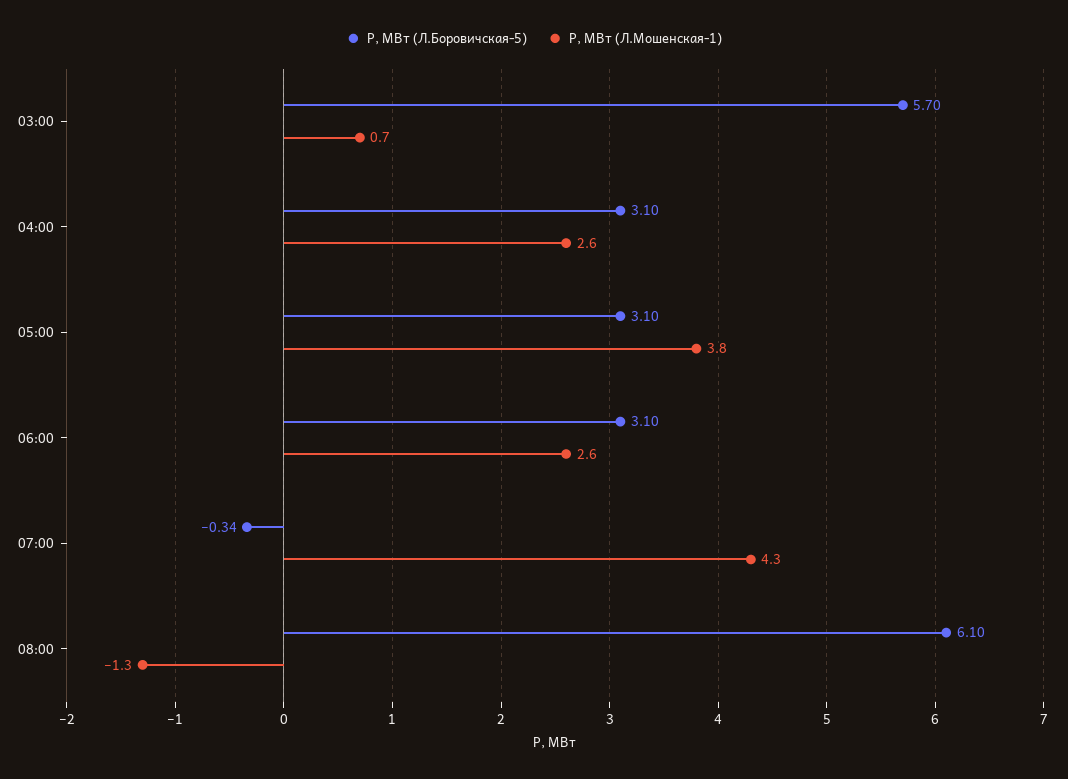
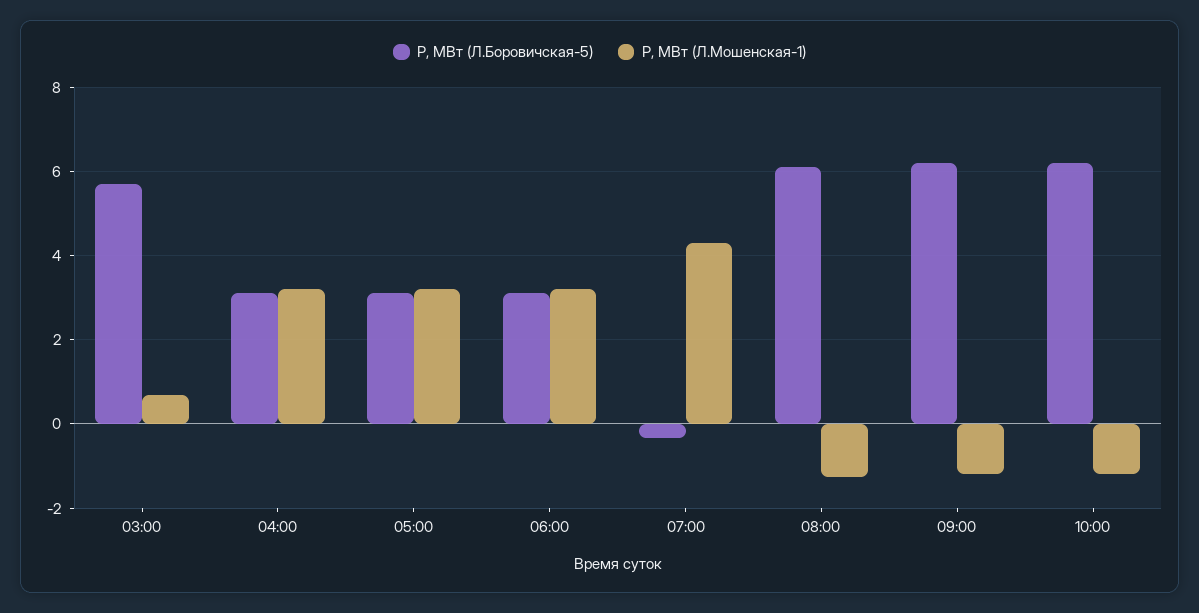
P, МВт (Л.Мошенская-1), 04:00: 2.6 -> 3.2
P, МВт (Л.Мошенская-1), 05:00: 3.8 -> 3.2
P, МВт (Л.Мошенская-1), 06:00: 2.6 -> 3.2
P, МВт (Л.Боровичская-5), 09:00: none -> 6.2
P, МВт (Л.Мошенская-1), 09:00: none -> -1.2
P, МВт (Л.Боровичская-5), 10:00: none -> 6.2
P, МВт (Л.Мошенская-1), 10:00: none -> -1.2

